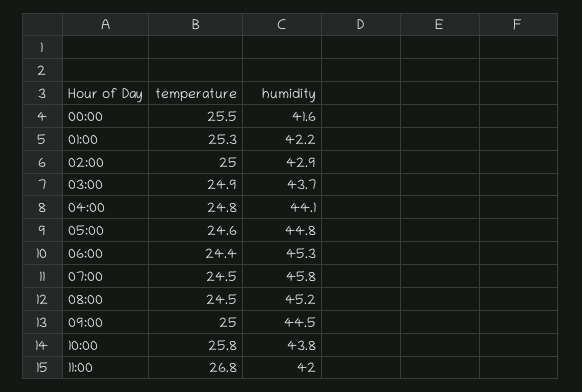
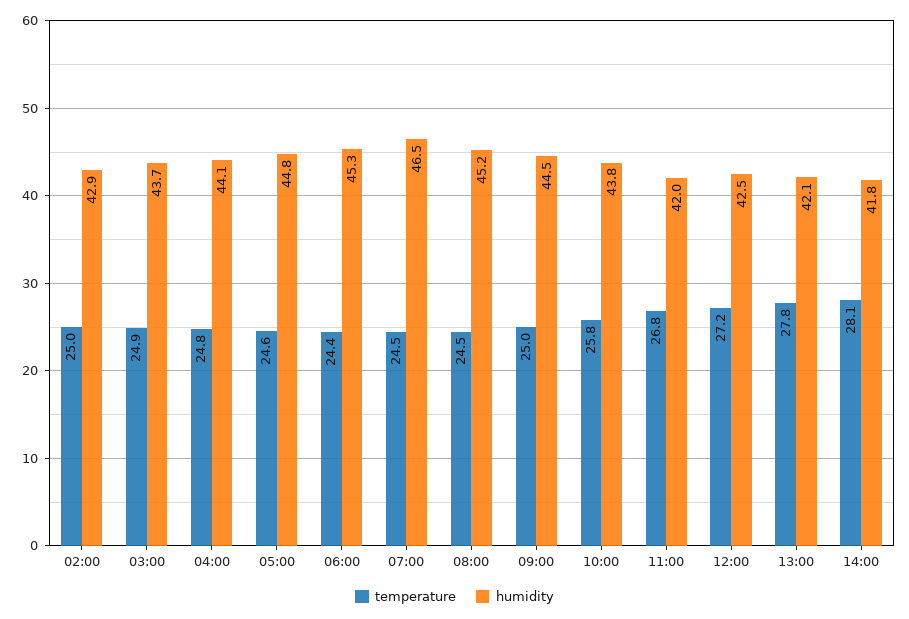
temperature, 00:00: 25.5 -> none
humidity, 00:00: 41.6 -> none
temperature, 01:00: 25.3 -> none
humidity, 01:00: 42.2 -> none
humidity, 07:00: 45.8 -> 46.5
temperature, 12:00: none -> 27.2
humidity, 12:00: none -> 42.5
temperature, 13:00: none -> 27.8
humidity, 13:00: none -> 42.1
temperature, 14:00: none -> 28.1
humidity, 14:00: none -> 41.8

